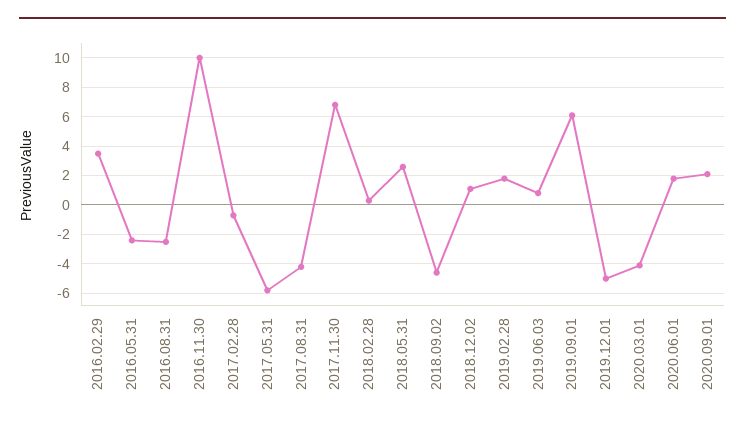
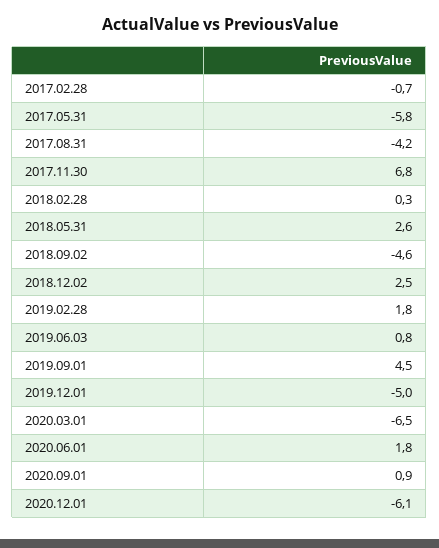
2016.02.29: 3.5 -> none
2016.05.31: -2.5 -> none
2016.08.31: -2.5 -> none
2016.11.30: 10 -> none
2018.12.02: 1 -> 2.5
2019.09.01: 6 -> 4.5
2020.03.01: -4 -> -6.5
2020.09.01: 2 -> 0.9
2020.12.01: none -> -6.1

